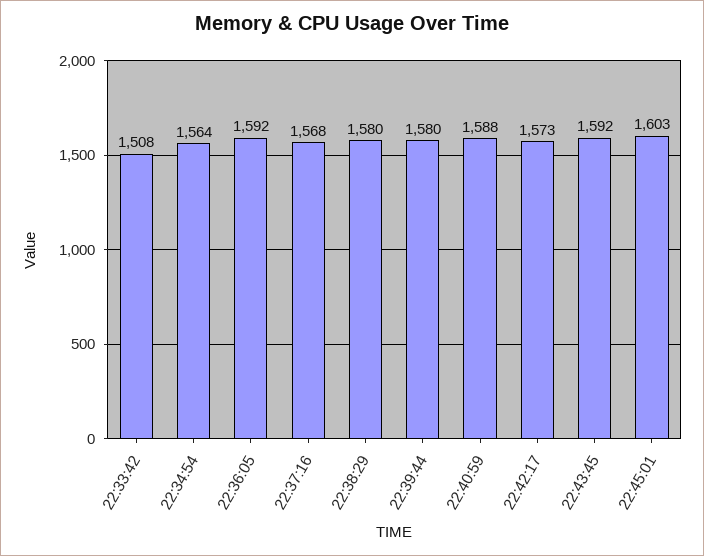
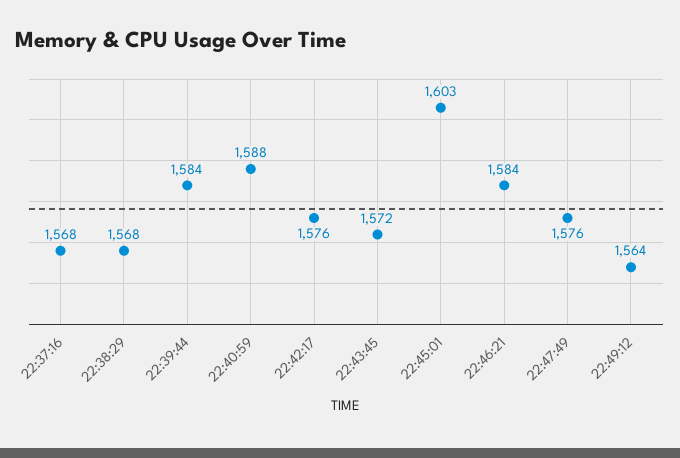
22:33:42: 1508 -> none
22:34:54: 1564 -> none
22:36:05: 1592 -> none
22:38:29: 1580 -> 1568
22:39:44: 1580 -> 1584
22:42:17: 1573 -> 1576
22:43:45: 1592 -> 1572
22:46:21: none -> 1584
22:47:49: none -> 1576
22:49:12: none -> 1564

